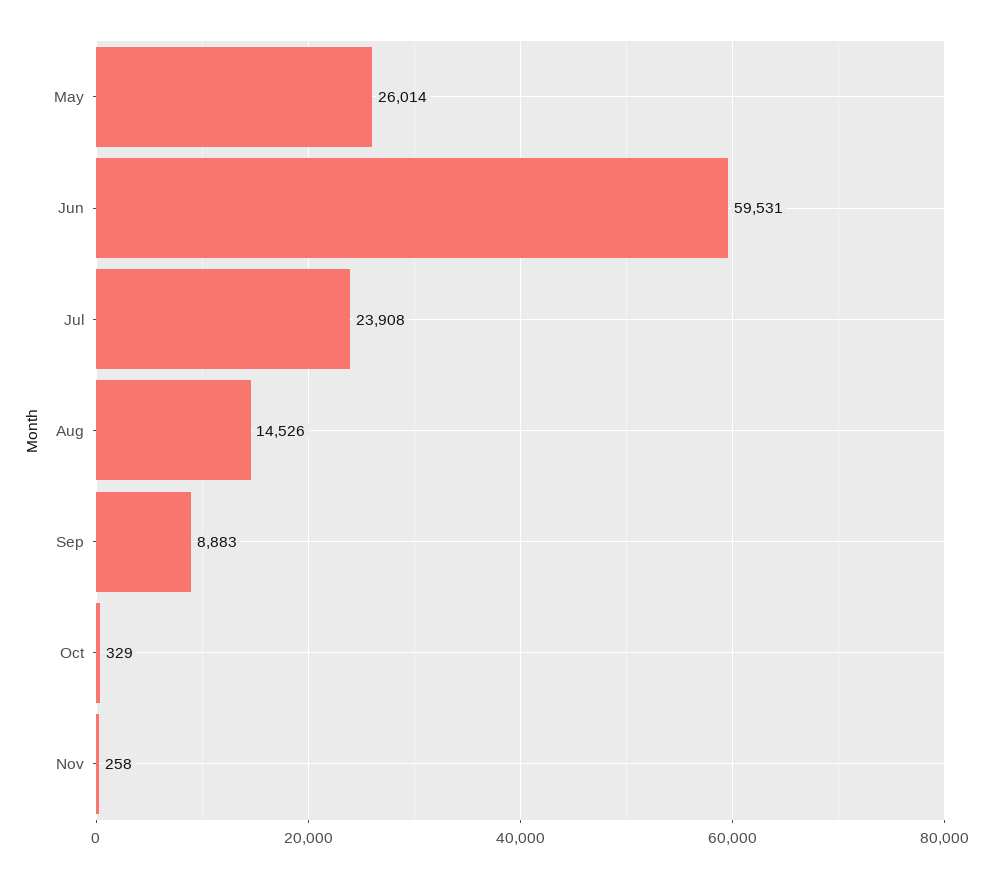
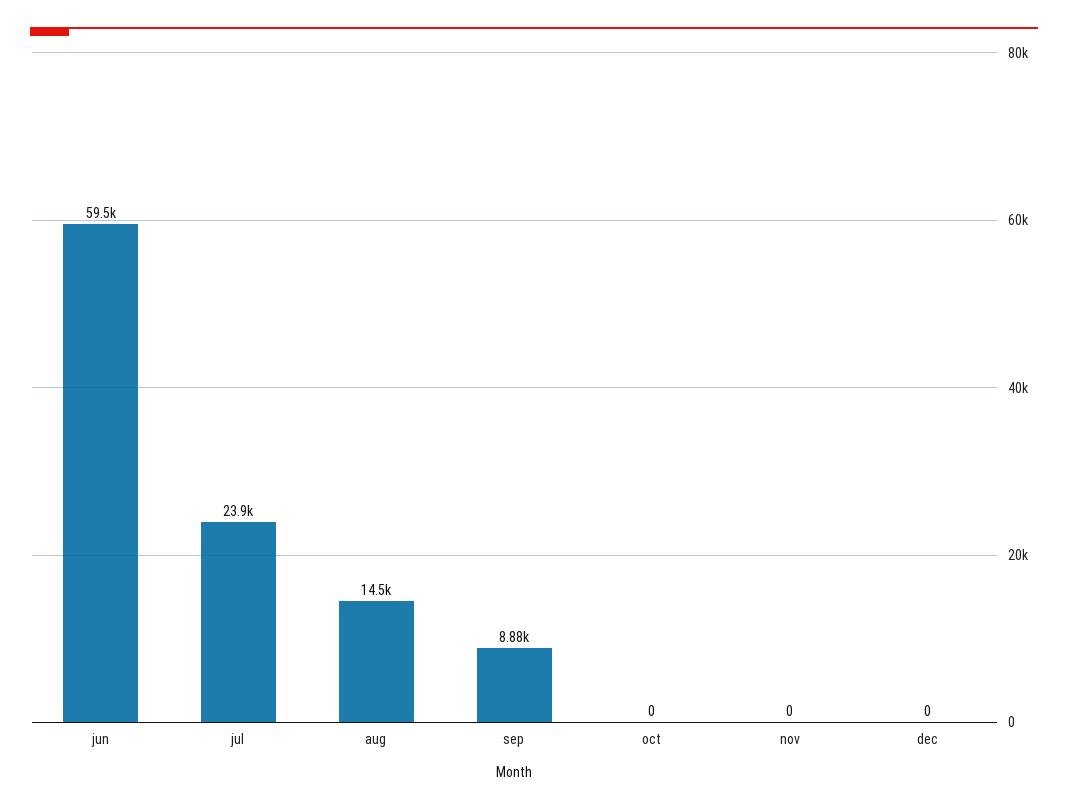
May: 26014 -> none
Oct: 329 -> 0
Nov: 258 -> 0
dec: none -> 0

